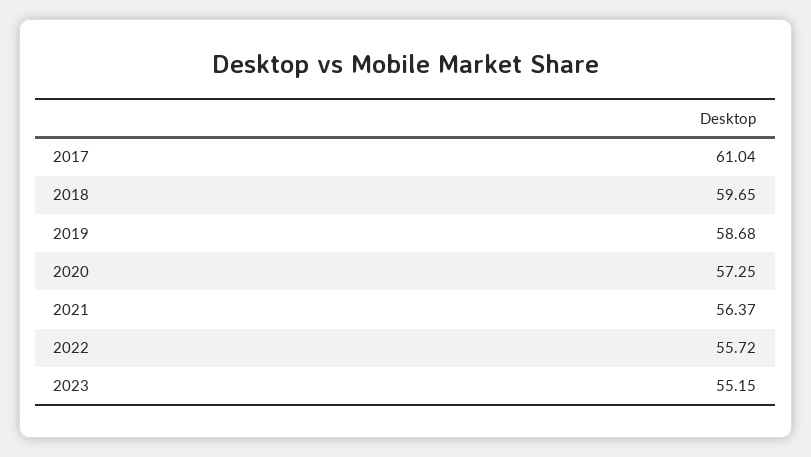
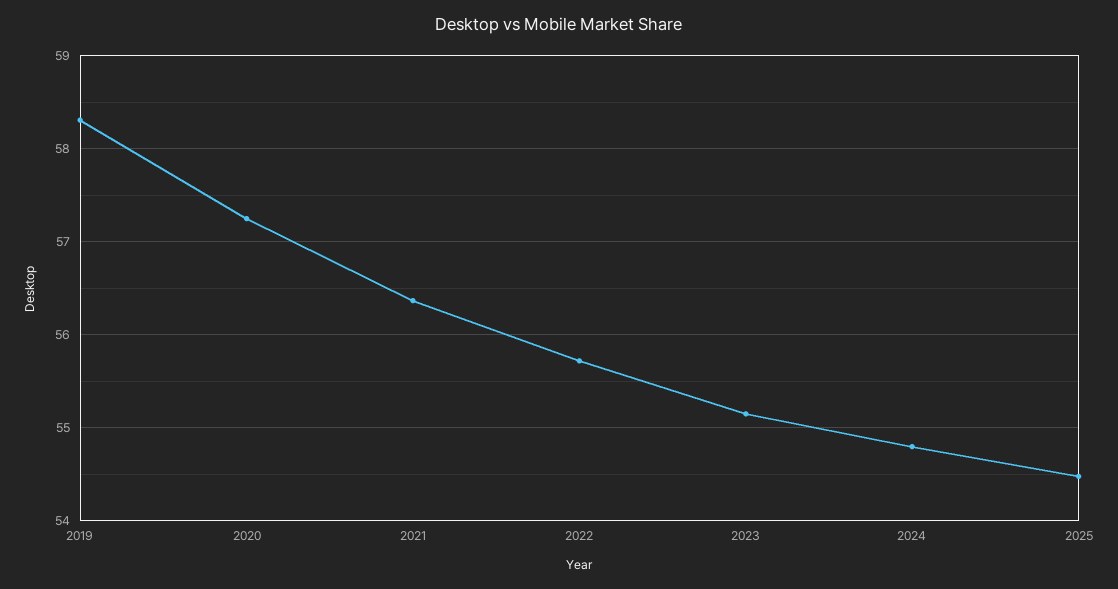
2017: 61.04 -> none
2018: 59.65 -> none
2019: 58.68 -> 58.3
2024: none -> 54.8
2025: none -> 54.5

